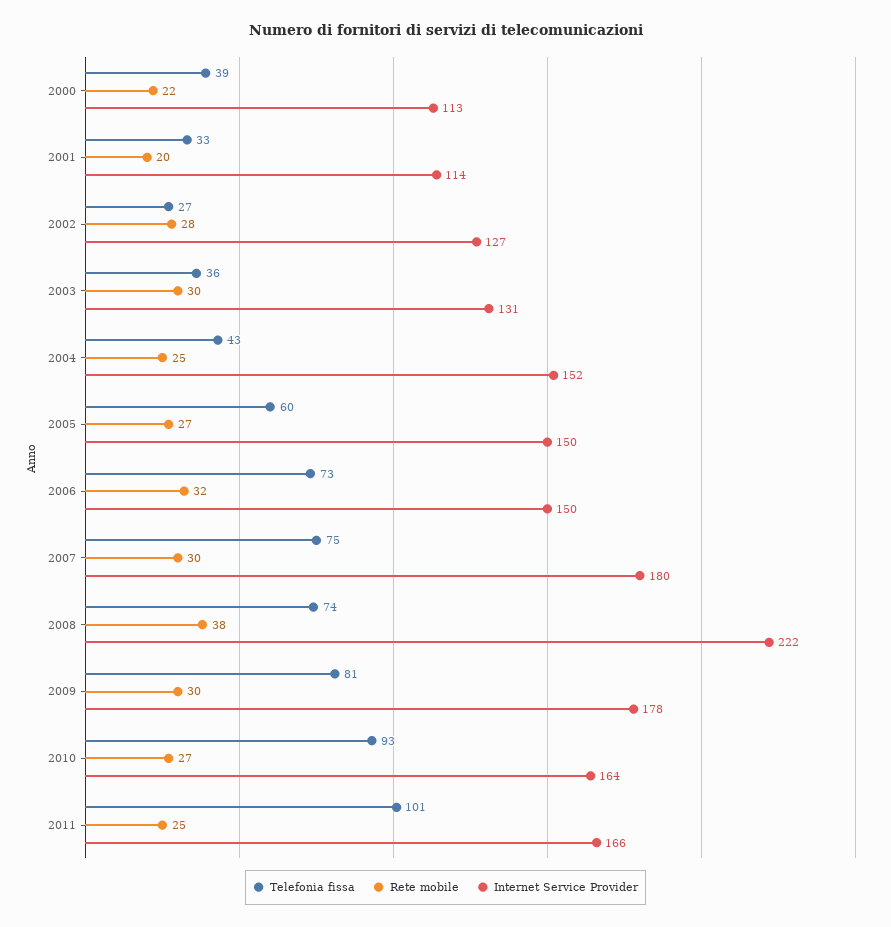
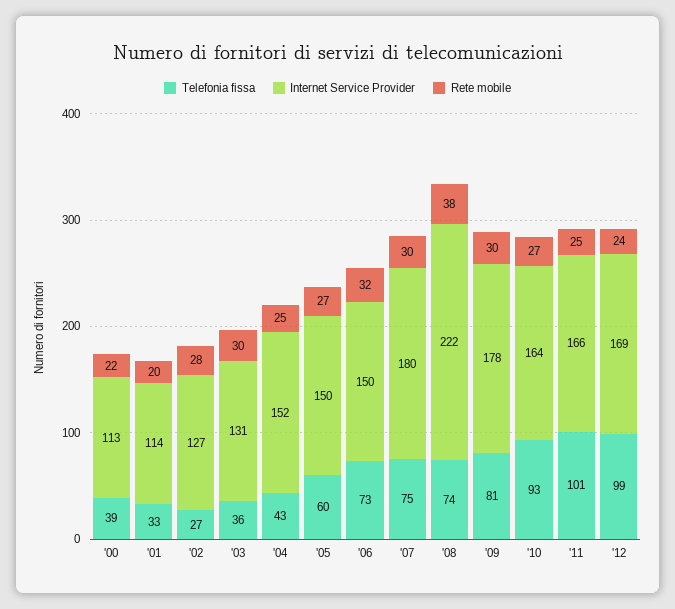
Telefonia fissa, '12: none -> 99
Internet Service Provider, '12: none -> 169
Rete mobile, '12: none -> 24

